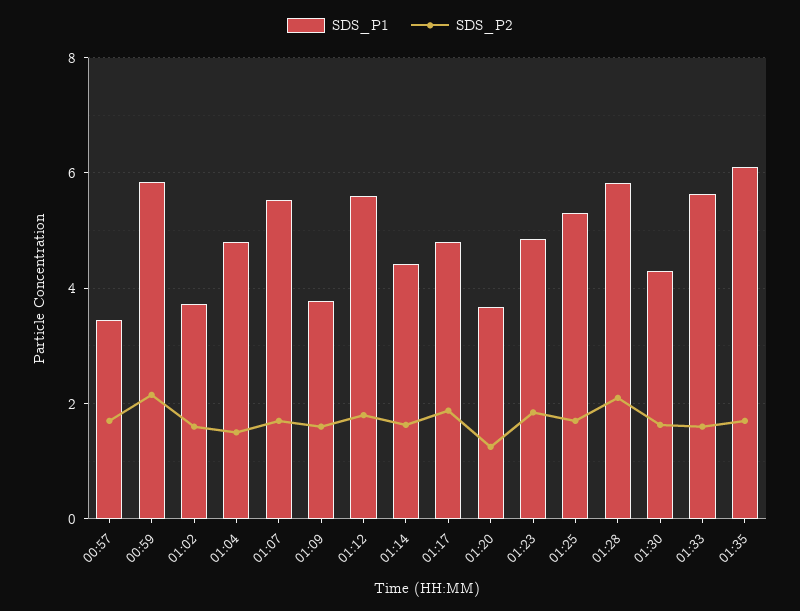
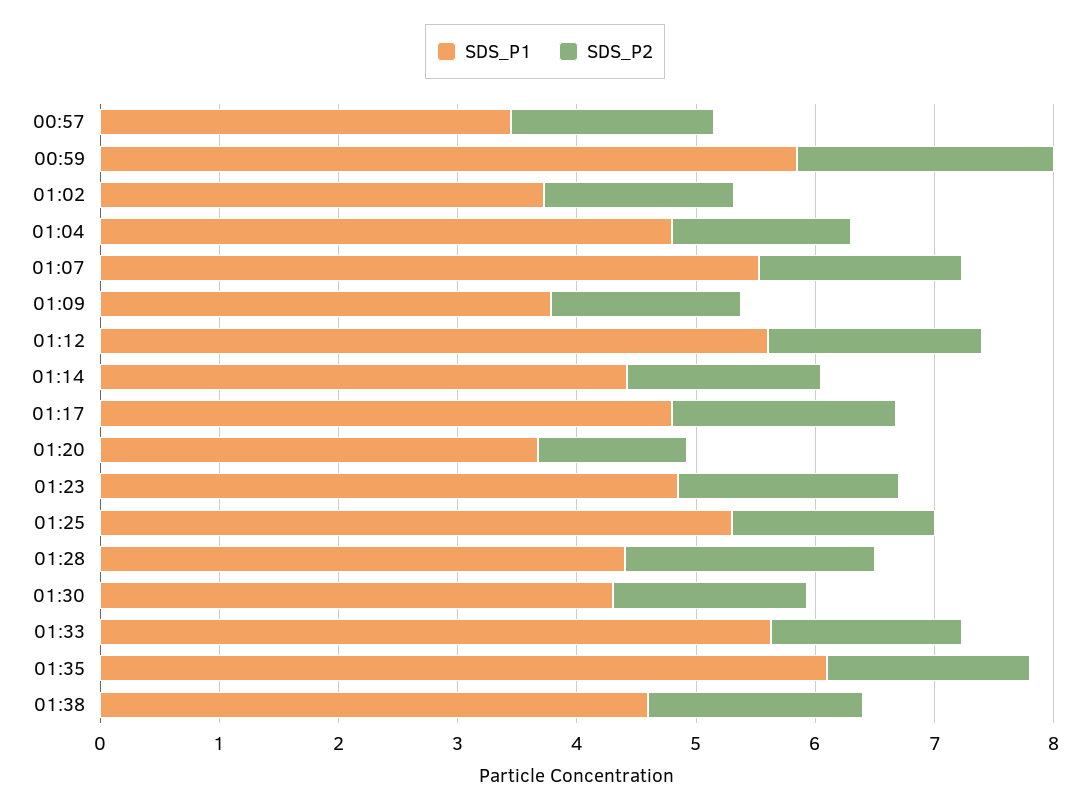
SDS_P1, 01:28: 5.8 -> 4.4
SDS_P1, 01:38: none -> 4.6
SDS_P2, 01:38: none -> 1.8

